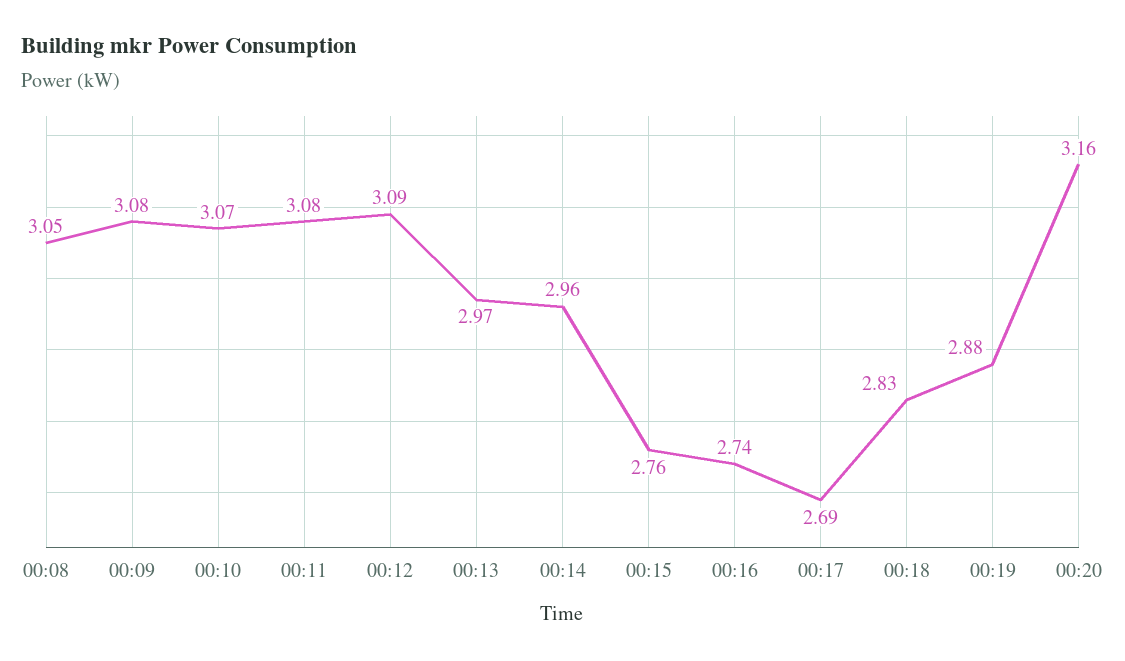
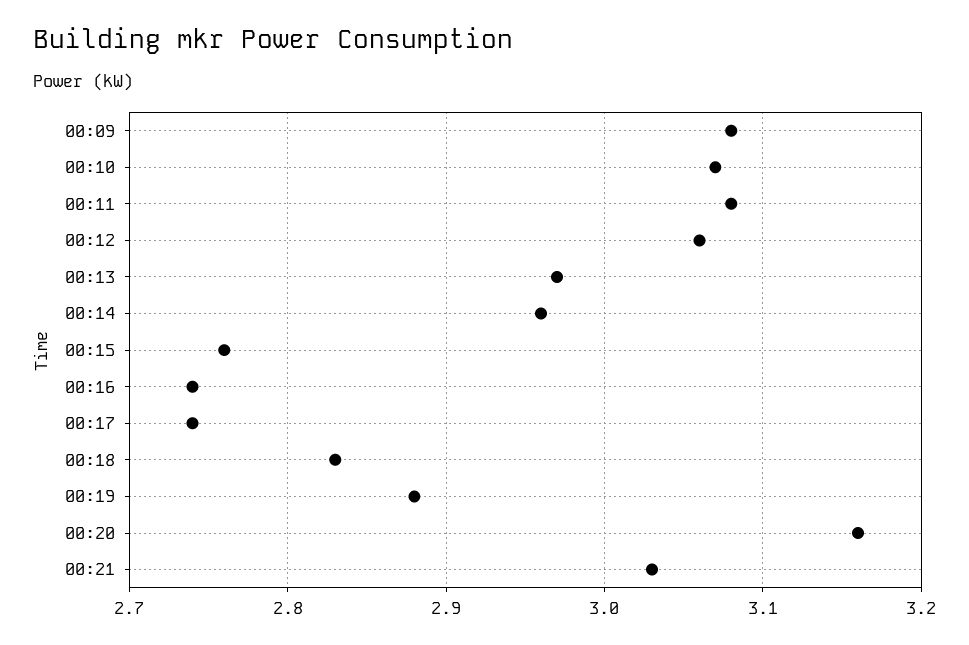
00:08: 3.05 -> none
00:12: 3.09 -> 3.06
00:17: 2.69 -> 2.74
00:21: none -> 3.03

